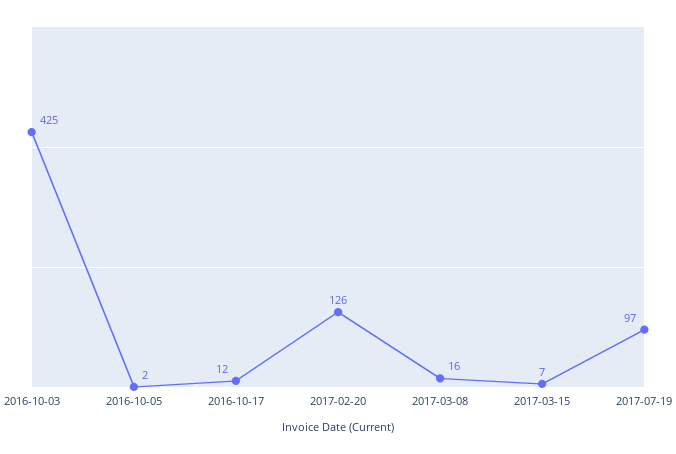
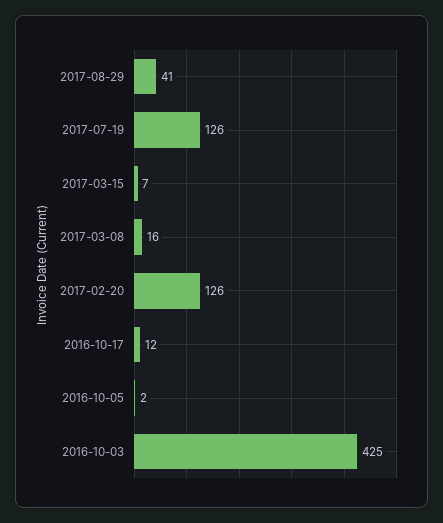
2017-07-19: 97 -> 126
2017-08-29: none -> 41

